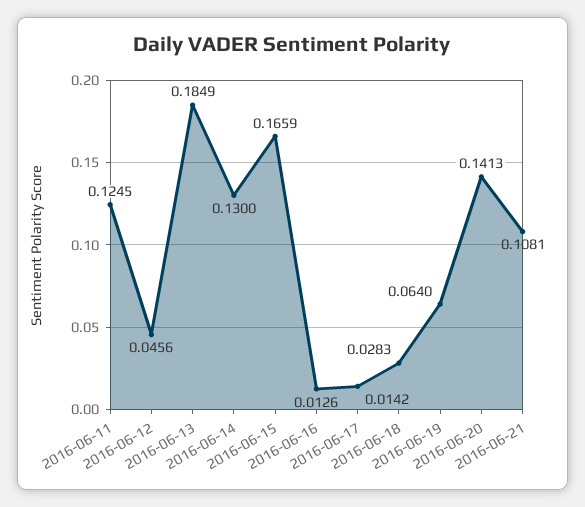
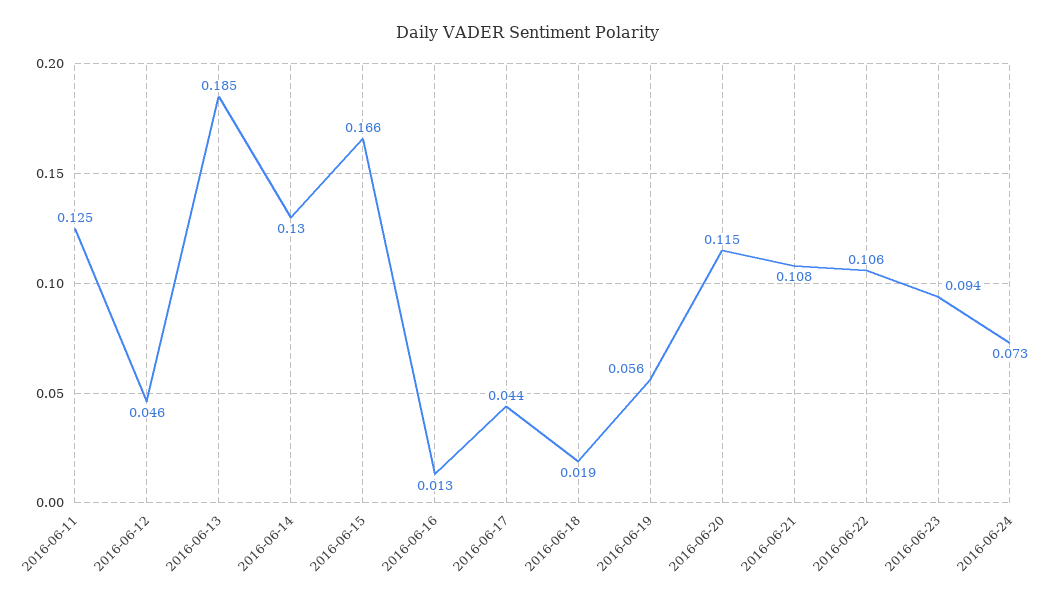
2016-06-17: 0.0142 -> 0.044
2016-06-18: 0.0283 -> 0.019
2016-06-19: 0.064 -> 0.056
2016-06-20: 0.1413 -> 0.115
2016-06-22: none -> 0.106
2016-06-23: none -> 0.094
2016-06-24: none -> 0.073

